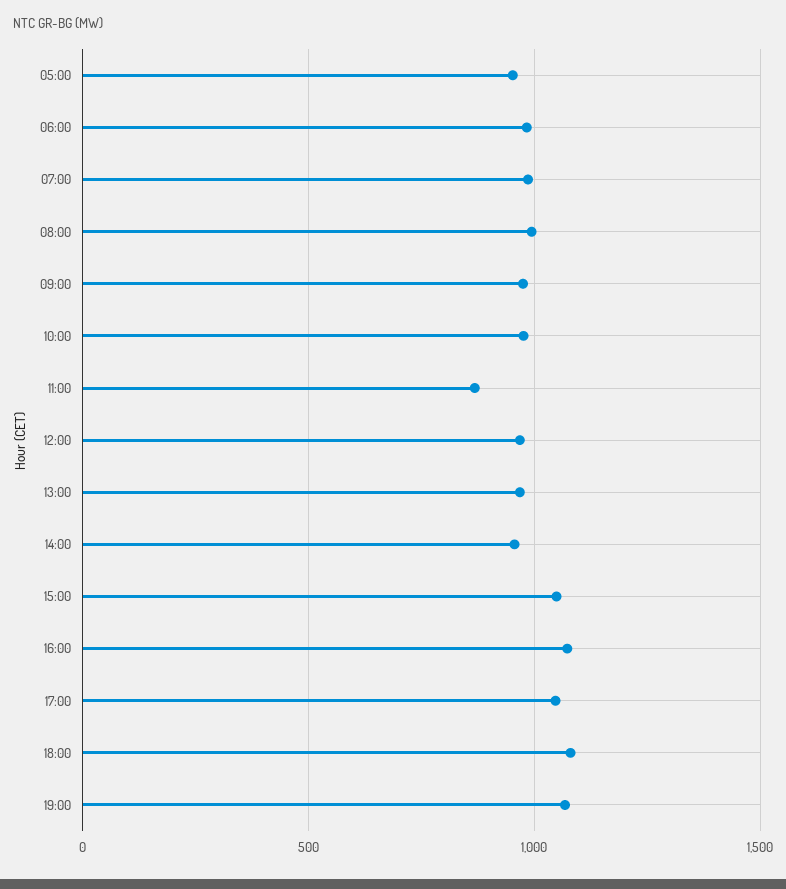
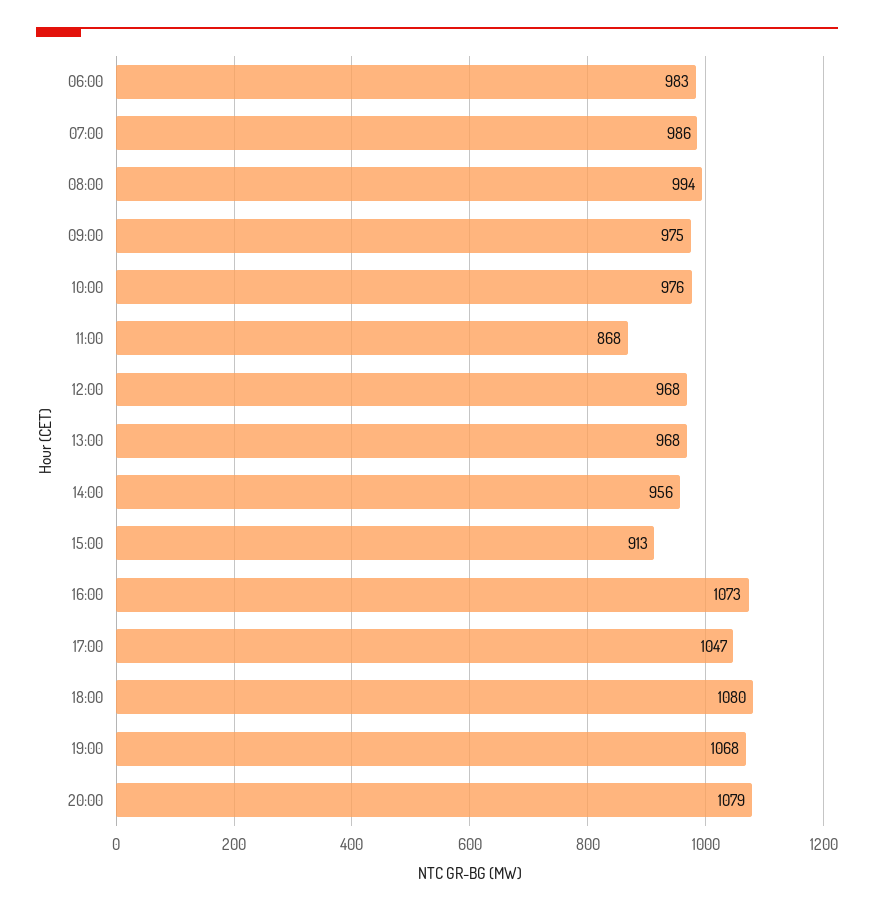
05:00: 950 -> none
15:00: 1050 -> 913
20:00: none -> 1079

